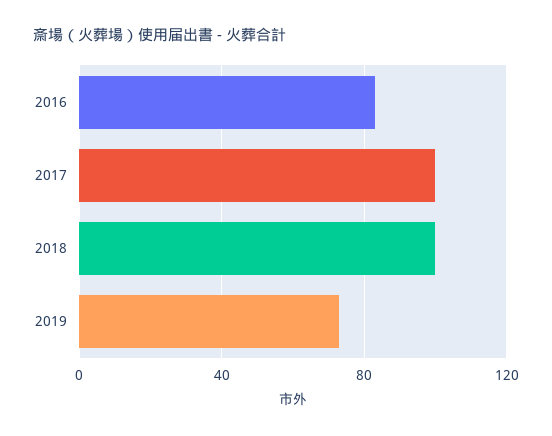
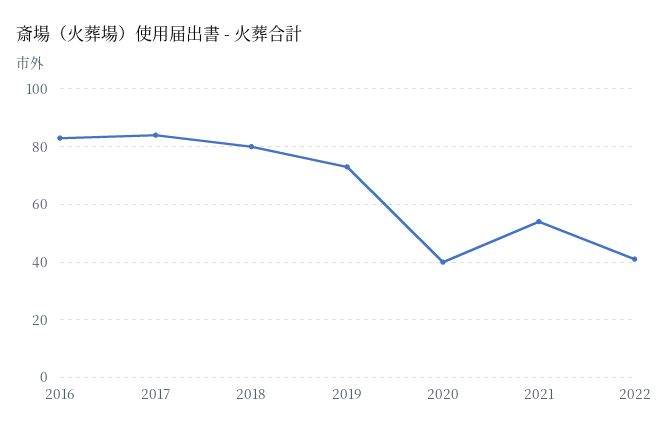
2017: 100 -> 85
2018: 100 -> 80
2020: none -> 40
2021: none -> 55
2022: none -> 40

